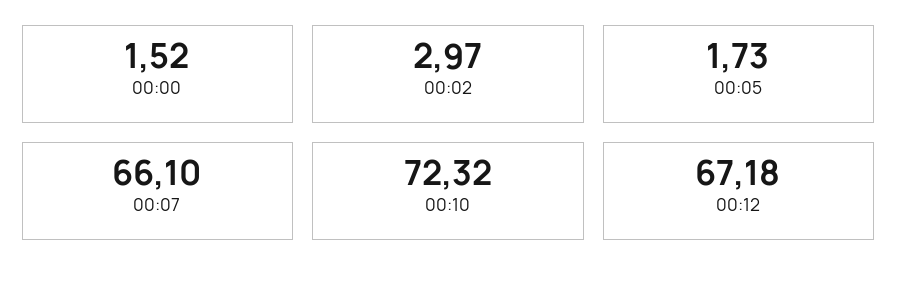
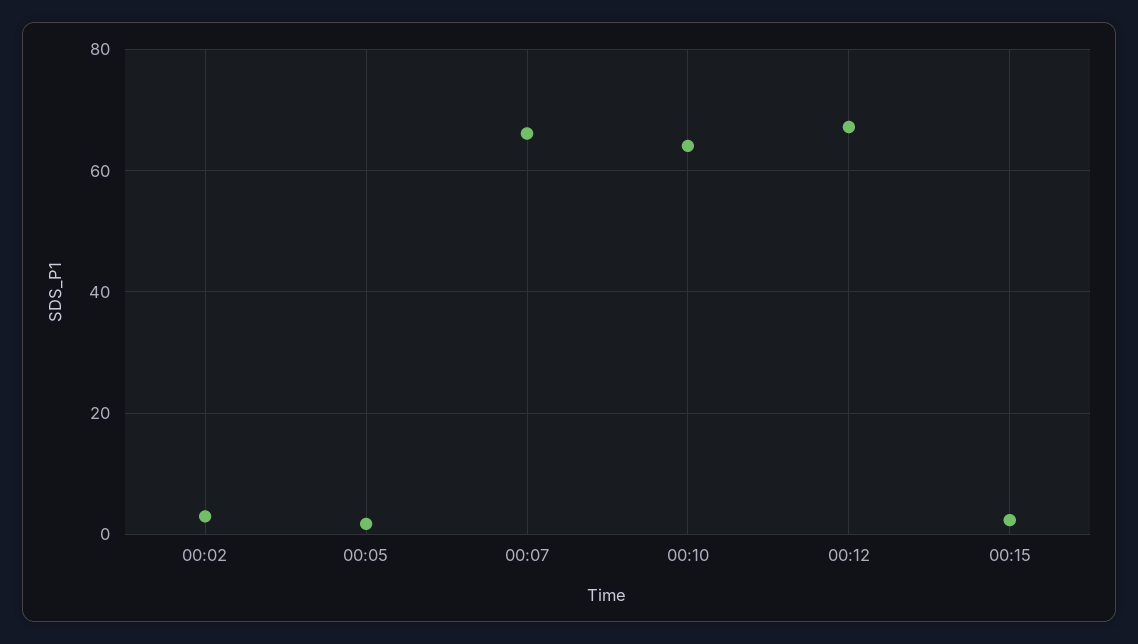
00:00: 1.52 -> none
00:10: 72.32 -> 64
00:15: none -> 2

